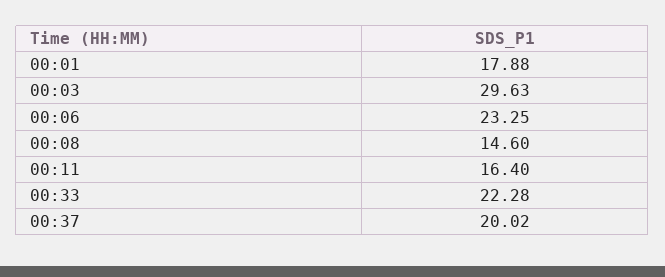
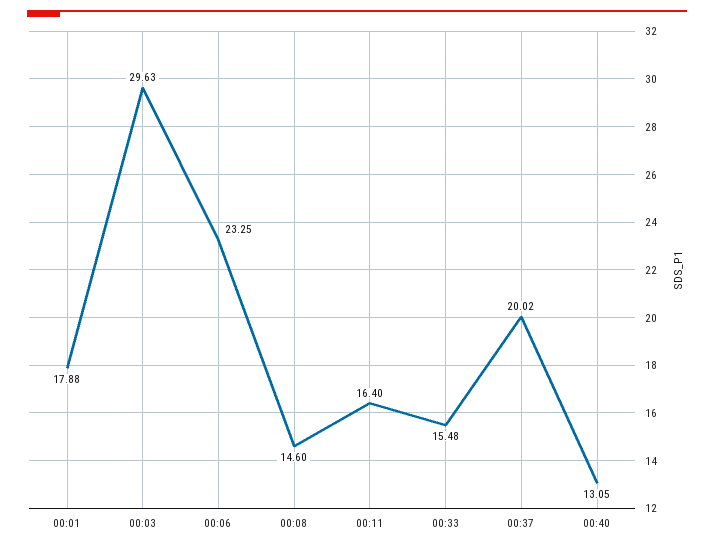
00:33: 22.28 -> 15.48
00:40: none -> 13.05

